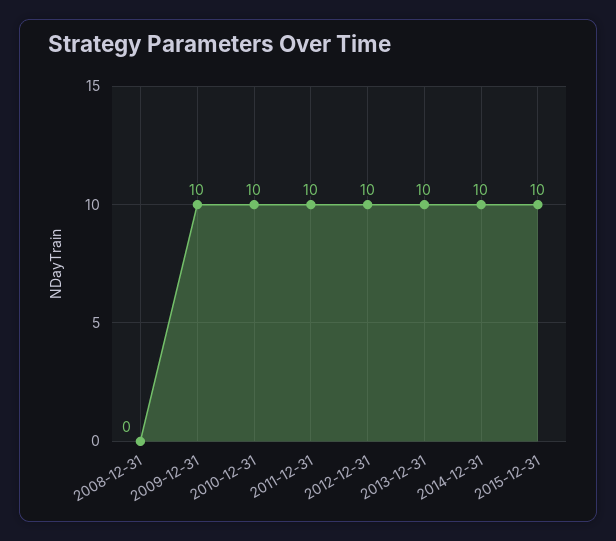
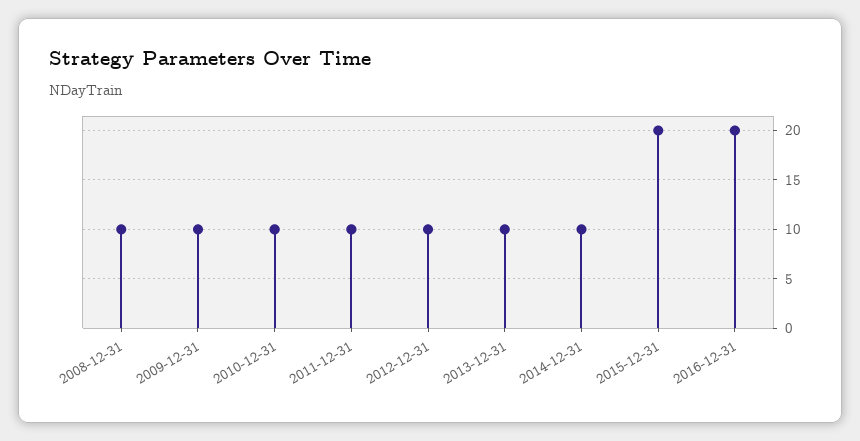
2008-12-31: 0 -> 10
2015-12-31: 10 -> 20
2016-12-31: none -> 20

